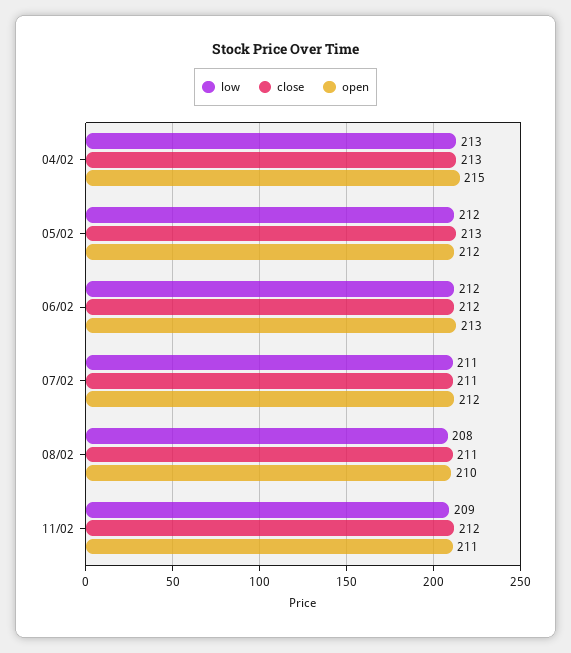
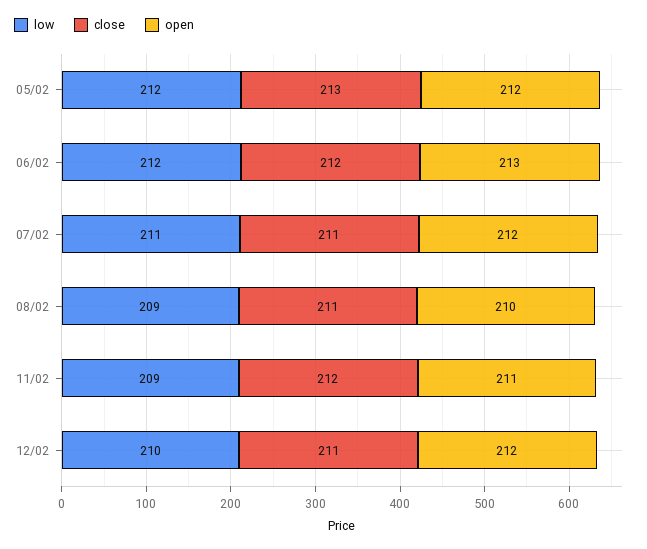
low, 04/02: 213 -> none
close, 04/02: 213 -> none
open, 04/02: 215 -> none
low, 08/02: 208 -> 209
low, 12/02: none -> 210
close, 12/02: none -> 211
open, 12/02: none -> 212

